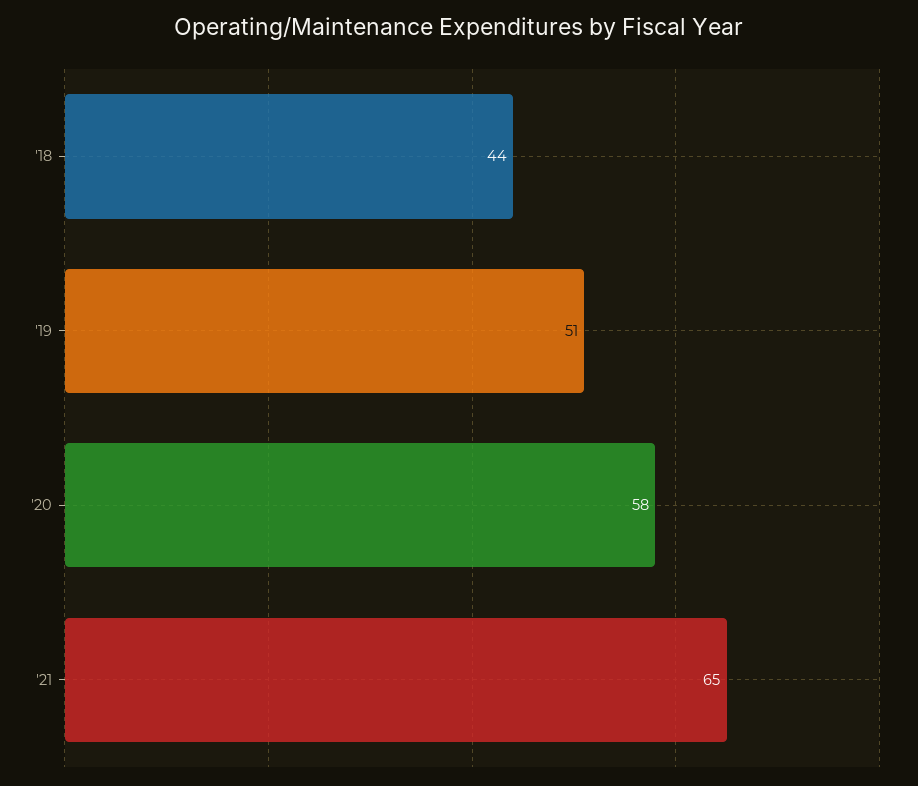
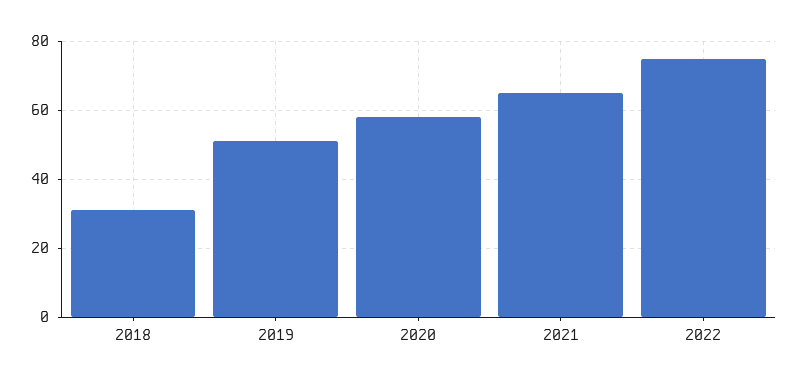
'18: 44 -> 30
2022: none -> 75

